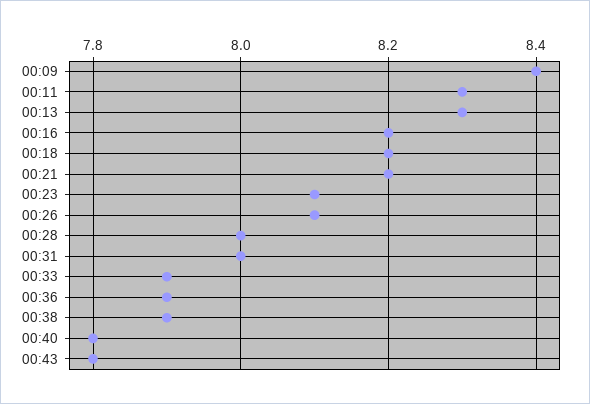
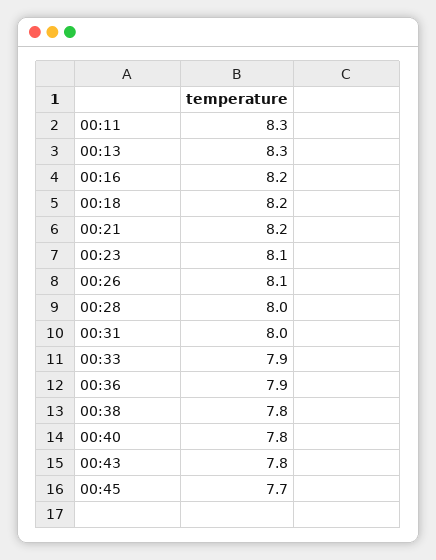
00:09: 8.4 -> none
00:38: 7.9 -> 7.8
00:45: none -> 7.7

